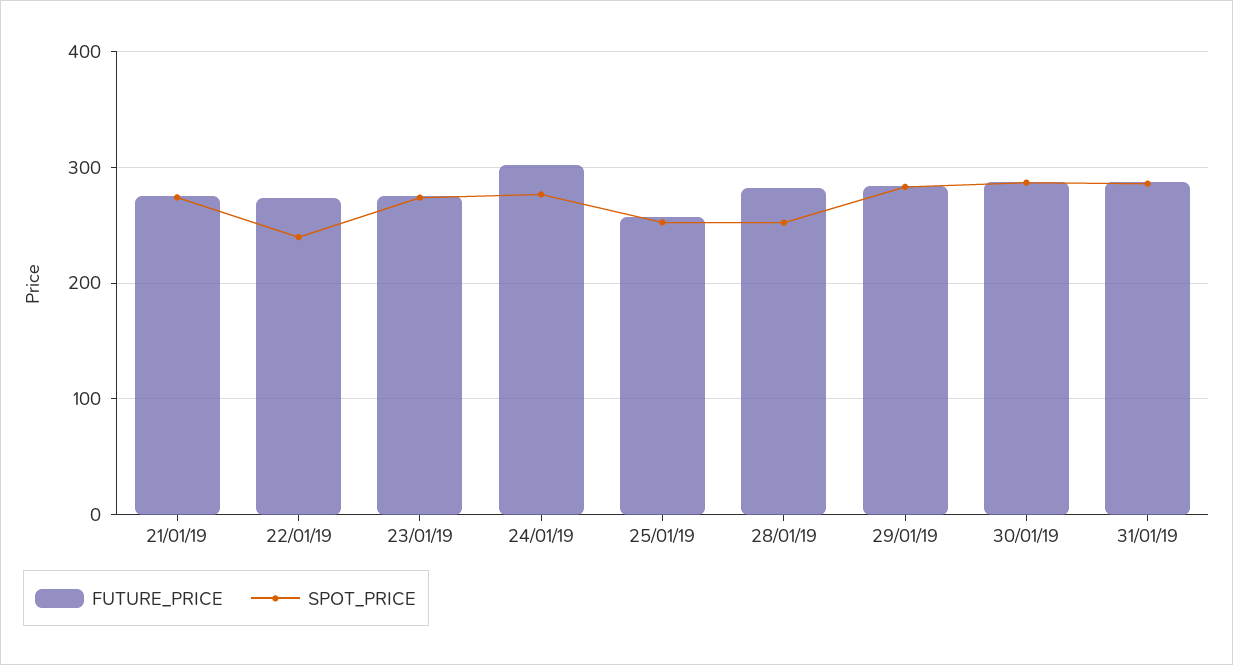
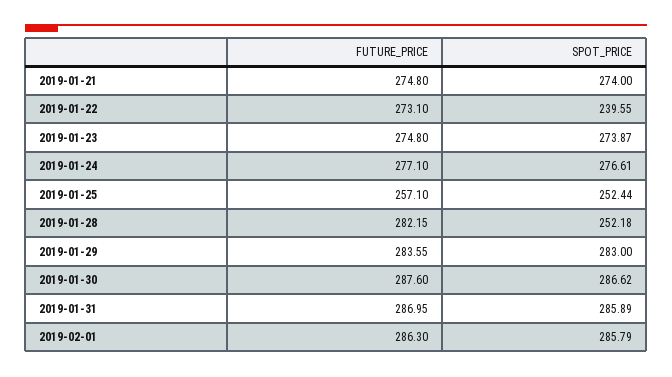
FUTURE_PRICE, 24/01/19: 300 -> 277.1
FUTURE_PRICE, 2019-02-01: none -> 286.3
SPOT_PRICE, 2019-02-01: none -> 285.79

